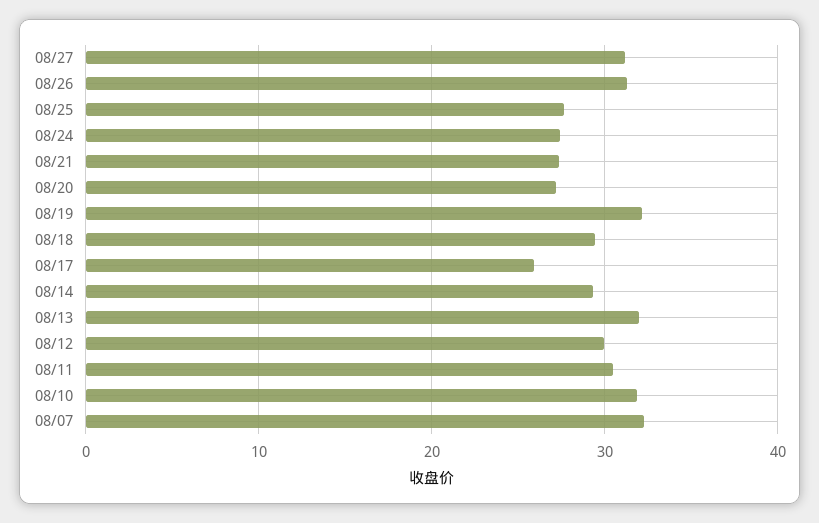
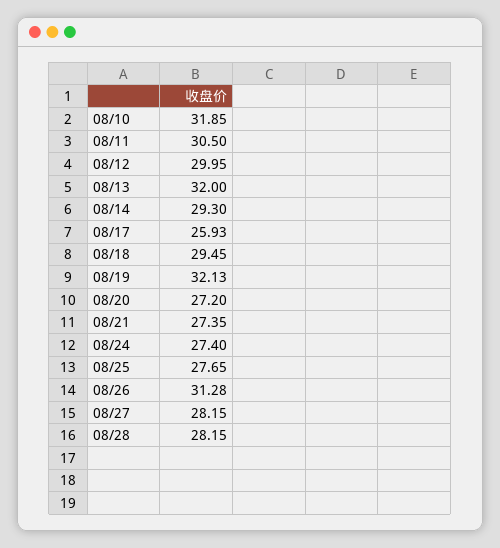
08/27: 31 -> 28.15
08/07: 32 -> none
08/28: none -> 28.15

